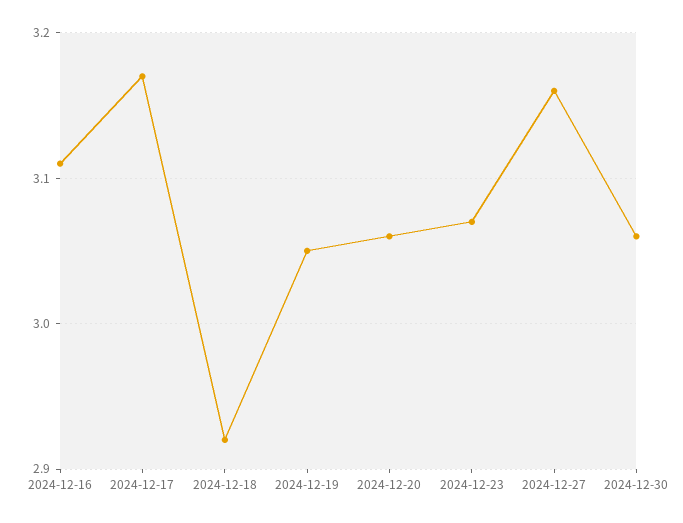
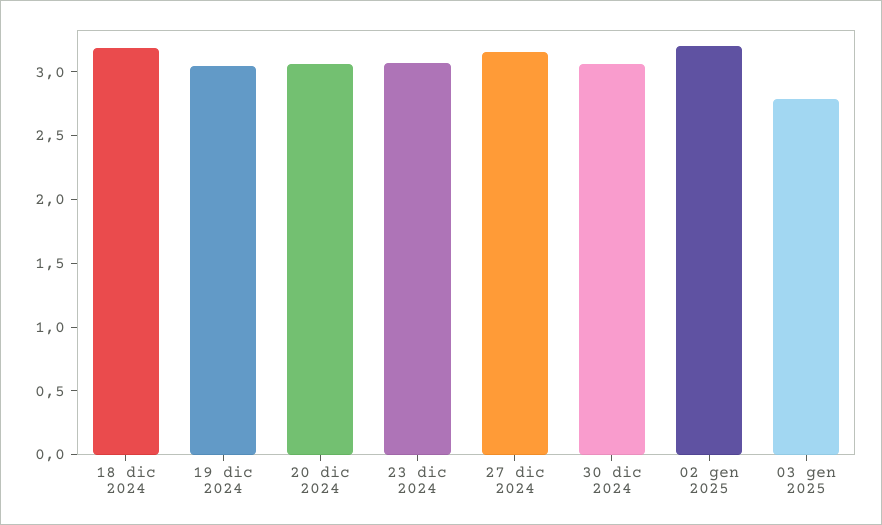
2024-12-16: 3.11 -> none
2024-12-17: 3.17 -> none
2024-12-18: 2.92 -> 3.2
02 gen 2025: none -> 3.2
03 gen 2025: none -> 2.8

